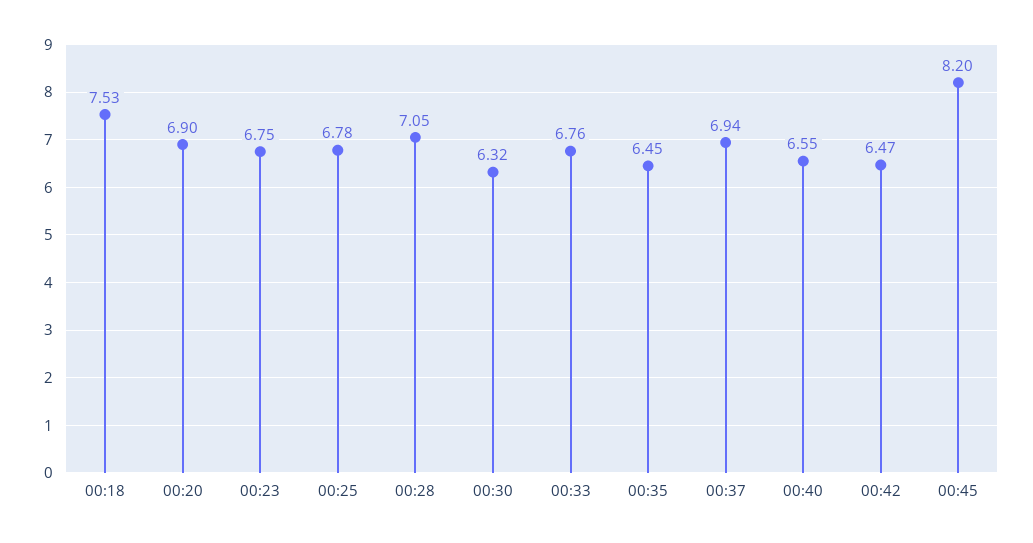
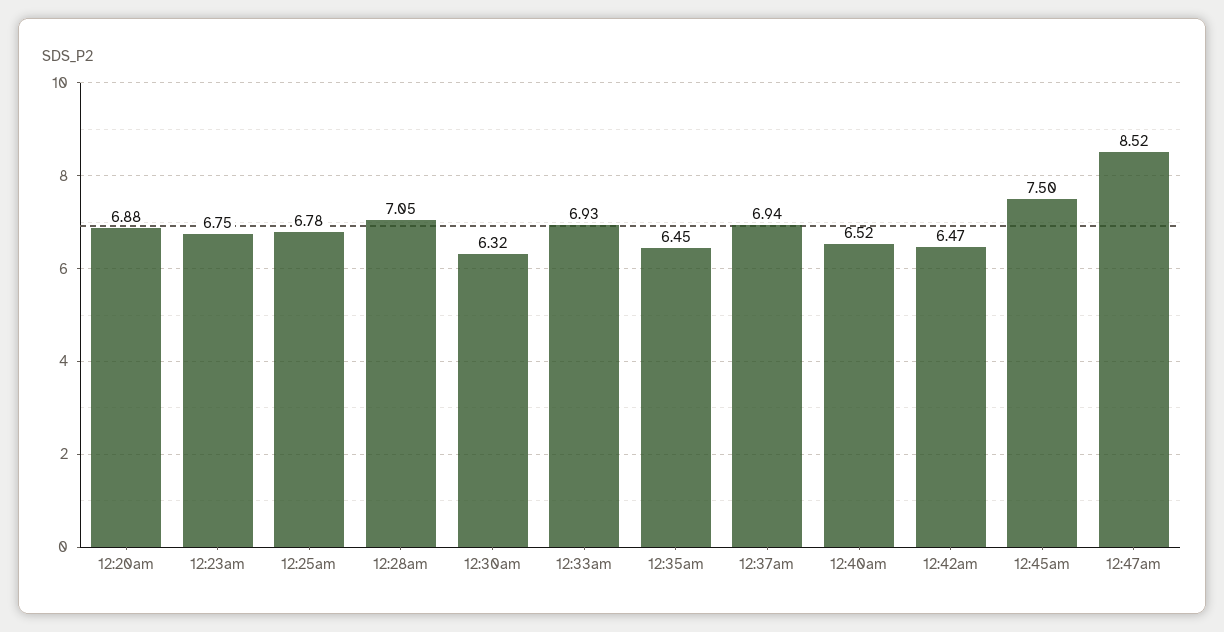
00:18: 7.53 -> none
00:20: 6.9 -> 6.88
00:33: 6.76 -> 6.93
00:40: 6.55 -> 6.52
00:45: 8.2 -> 7.5
12:47am: none -> 8.52

